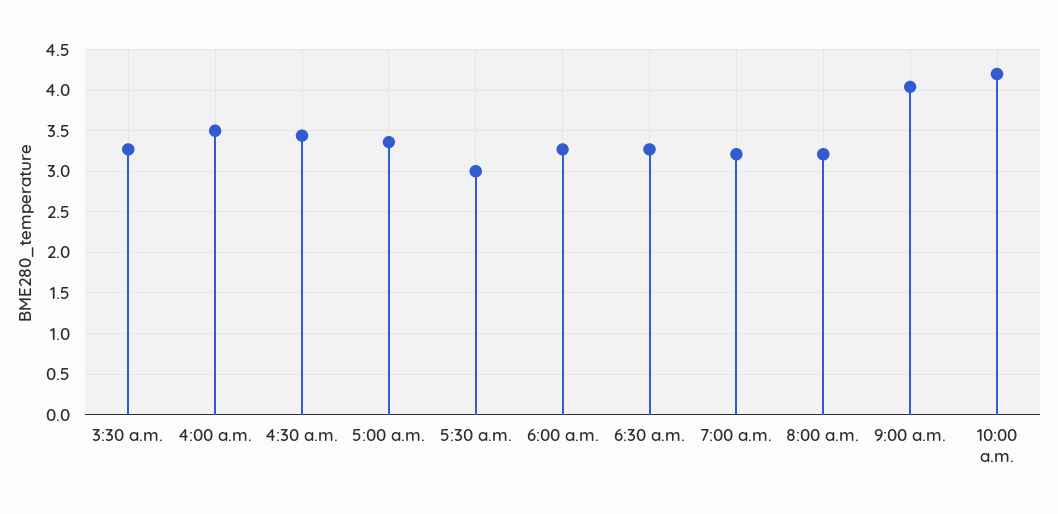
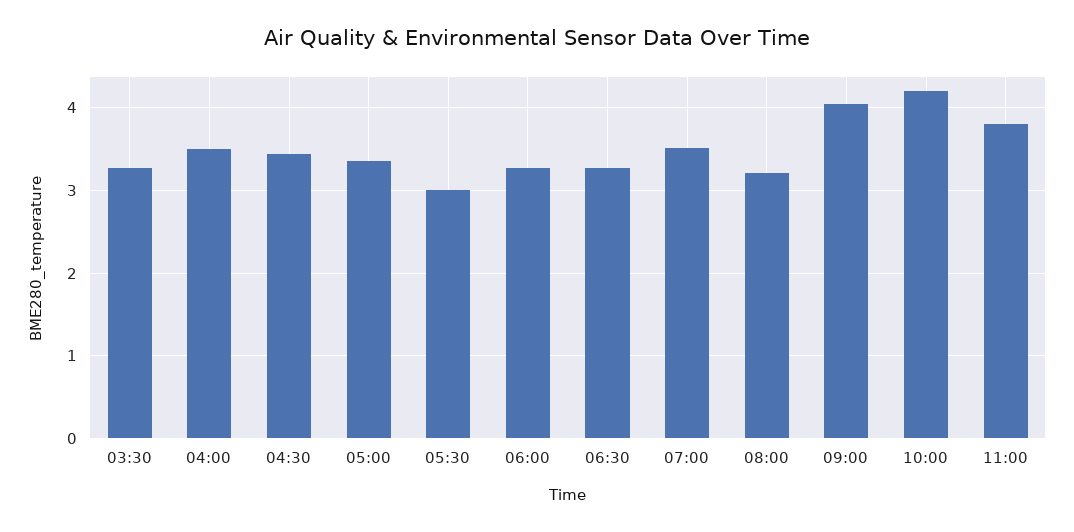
7:00 a.m.: 3.2 -> 3.5
11:00: none -> 3.8

